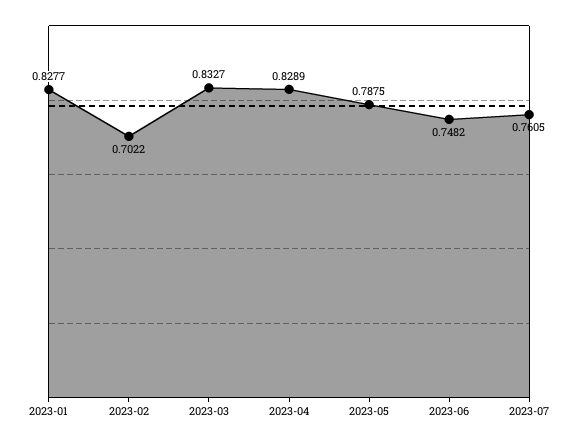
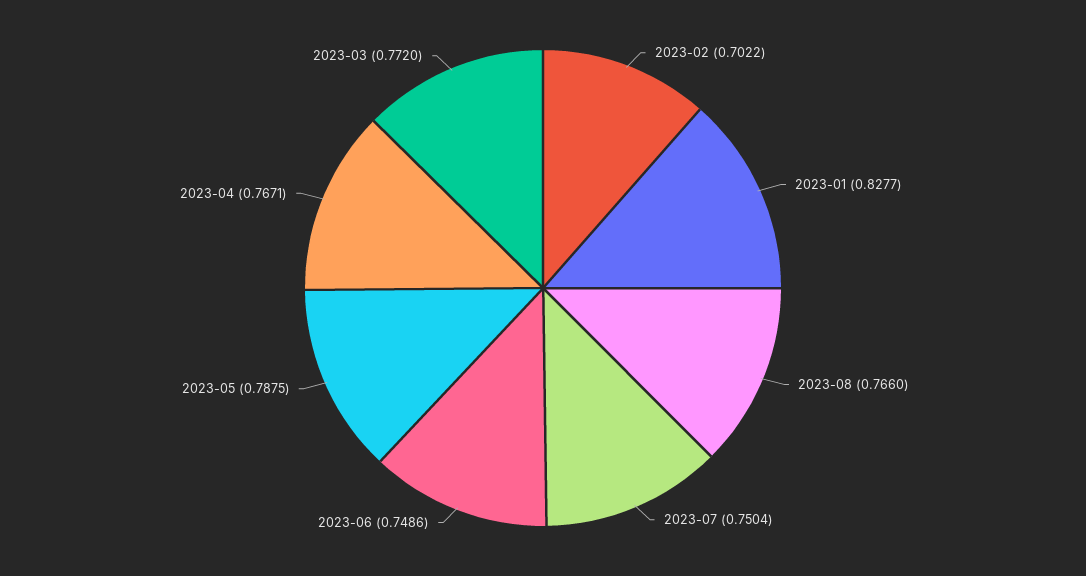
2023-03: 0.8327 -> 0.772
2023-04: 0.8289 -> 0.7671
2023-06: 0.7482 -> 0.7486
2023-07: 0.7605 -> 0.7504
2023-08: none -> 0.766

